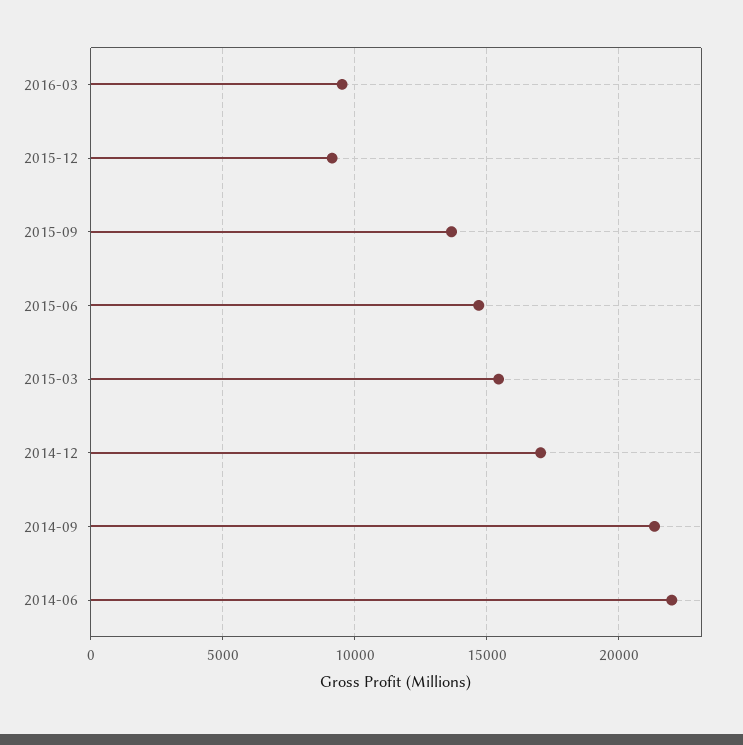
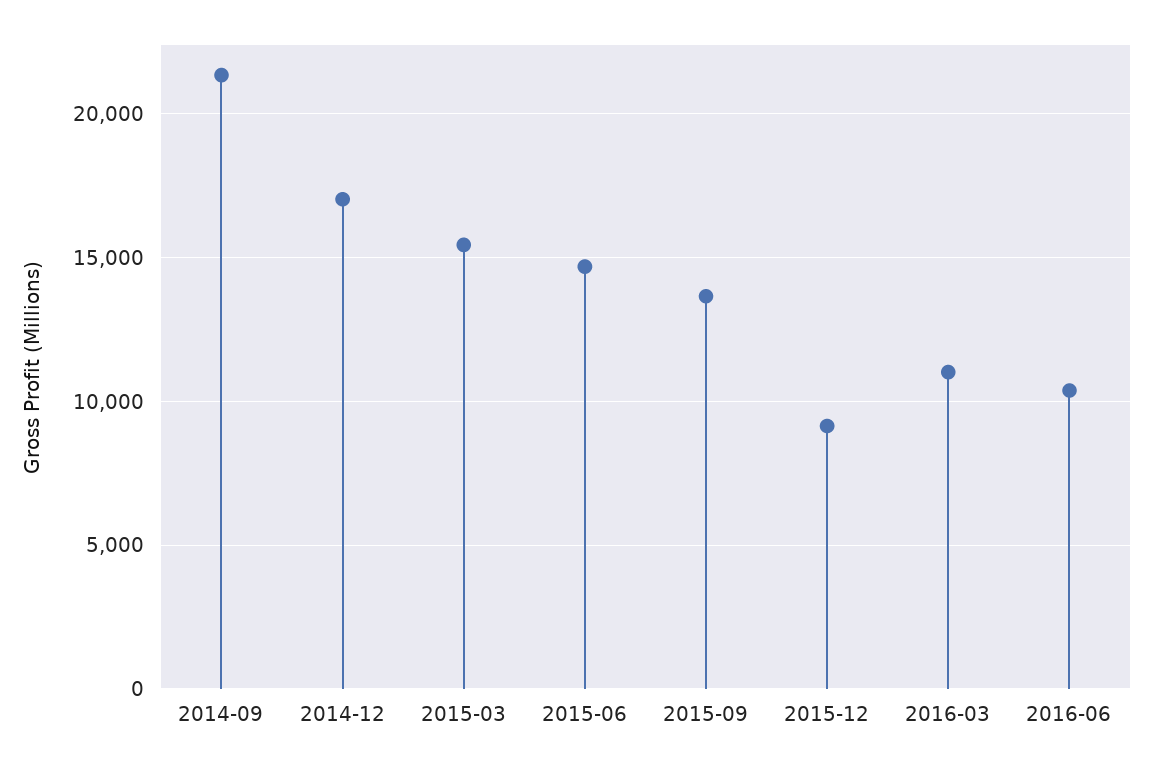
2016-03: 9500 -> 11000
2014-06: 22000 -> none
2016-06: none -> 10500

